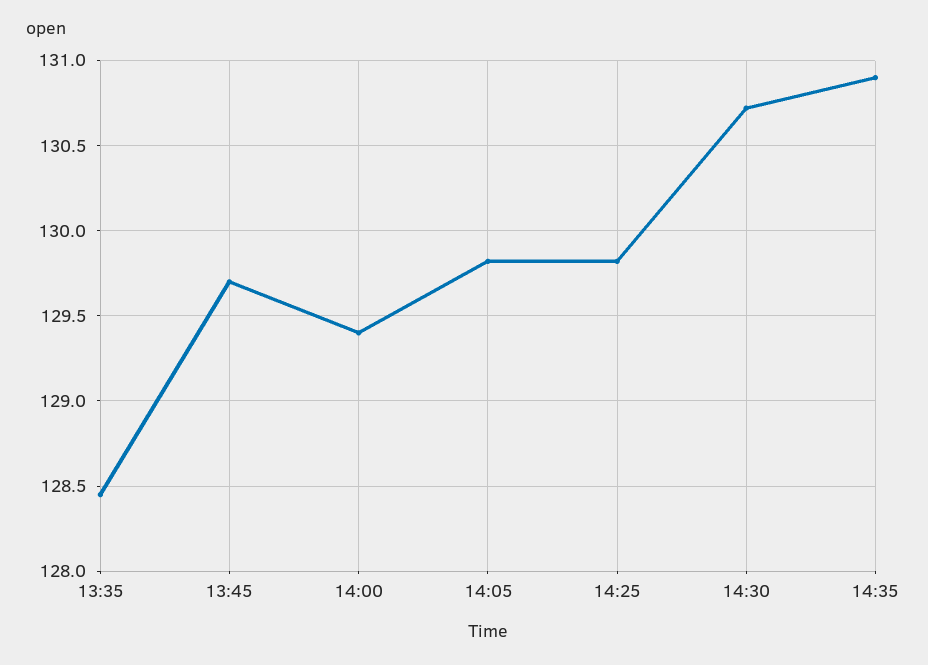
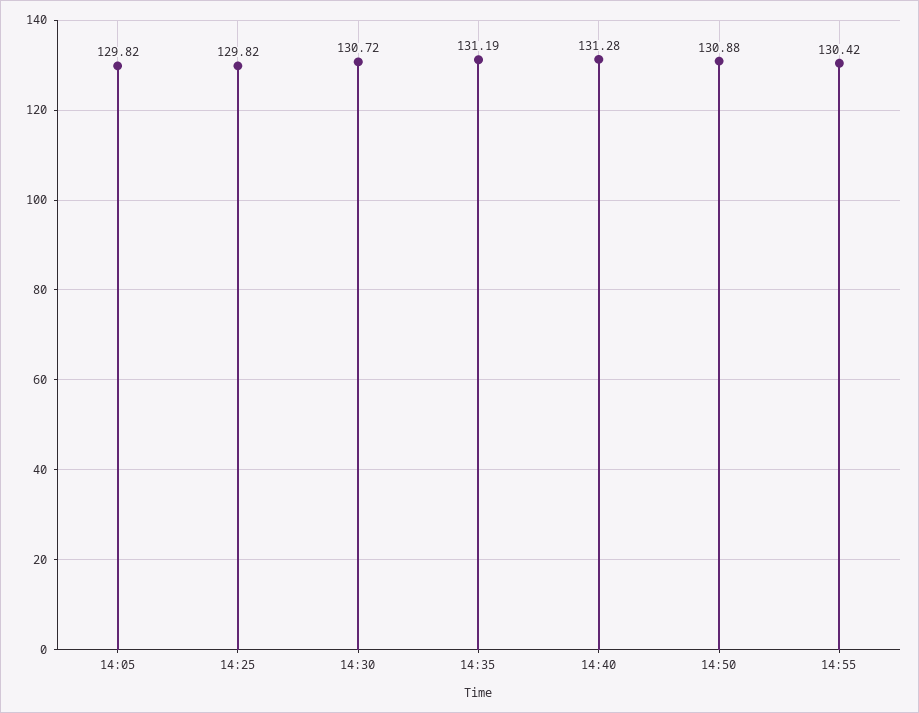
13:35: 128.45 -> none
13:45: 129.7 -> none
14:00: 129.4 -> none
14:35: 130.9 -> 131.19
14:40: none -> 131.28
14:50: none -> 130.88
14:55: none -> 130.42

